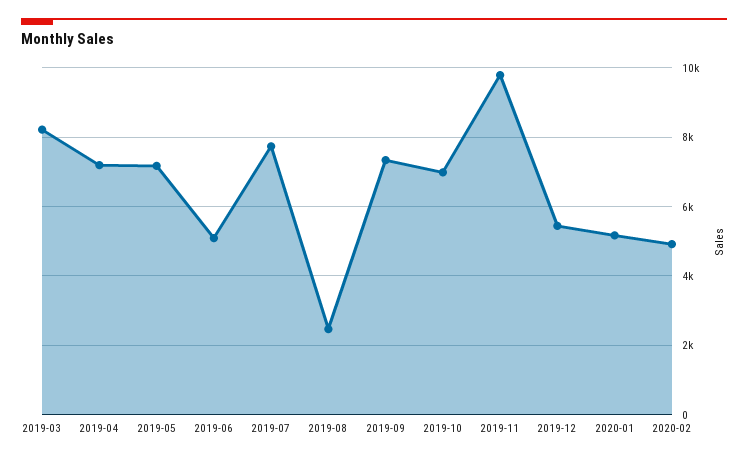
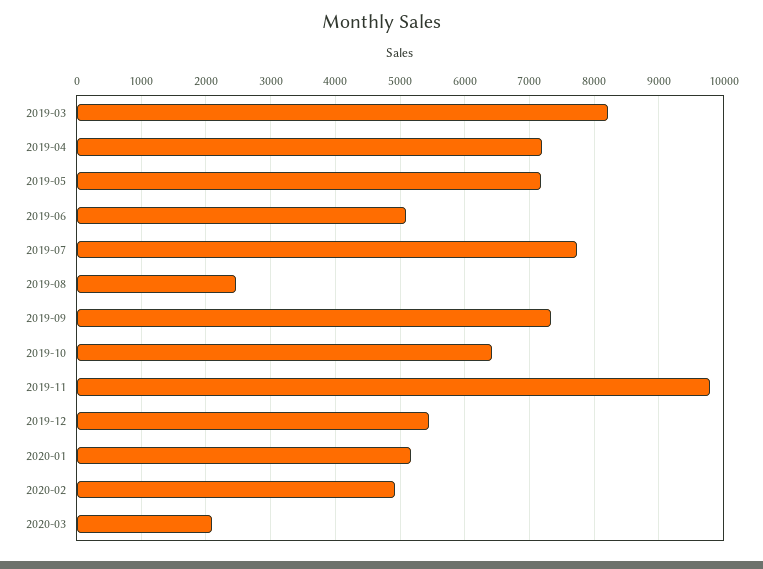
2019-10: 7000 -> 6400
2020-03: none -> 2100

